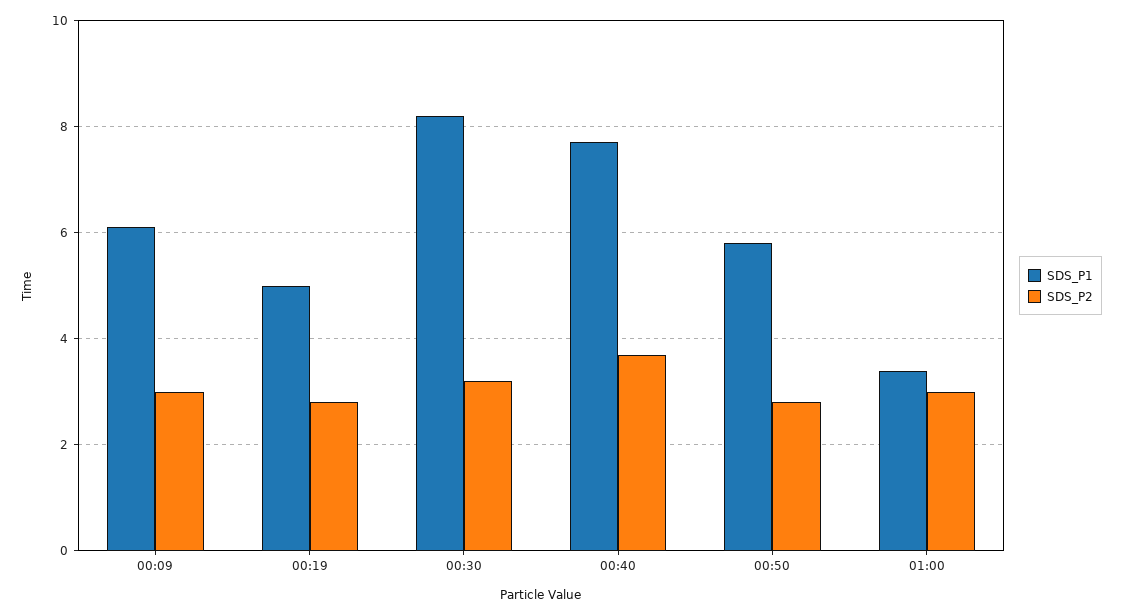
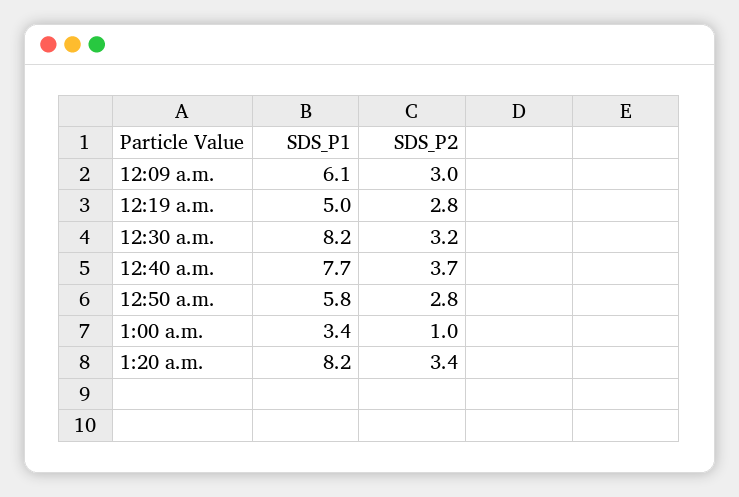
SDS_P2, 01:00: 3 -> 1
SDS_P1, 1:20 a.m.: none -> 8.2
SDS_P2, 1:20 a.m.: none -> 3.4

